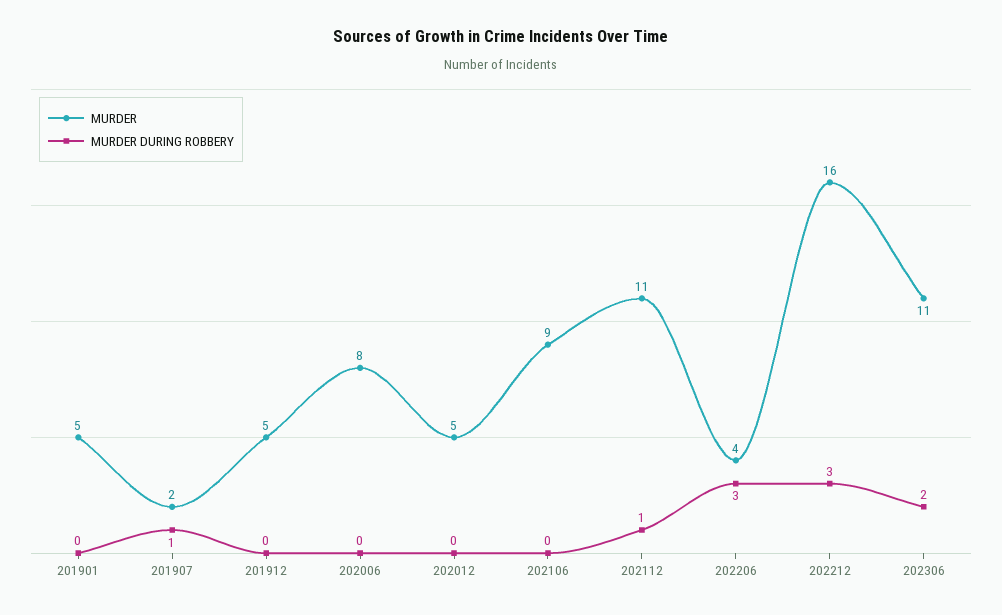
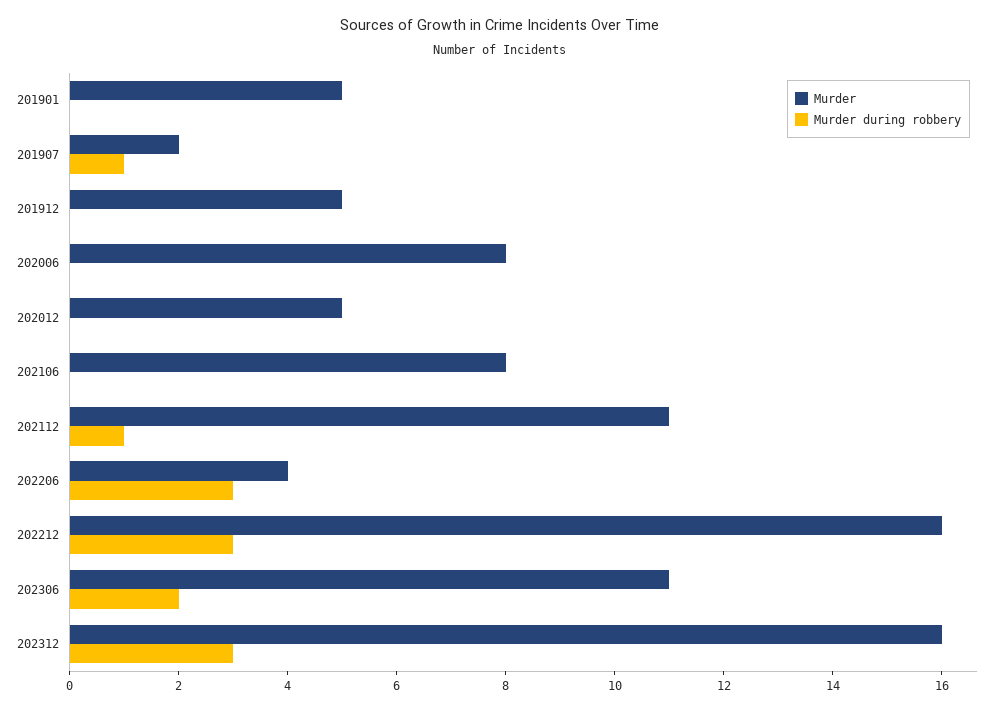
MURDER, 202106: 9 -> 8
MURDER, 202312: none -> 16
MURDER DURING ROBBERY, 202312: none -> 3

